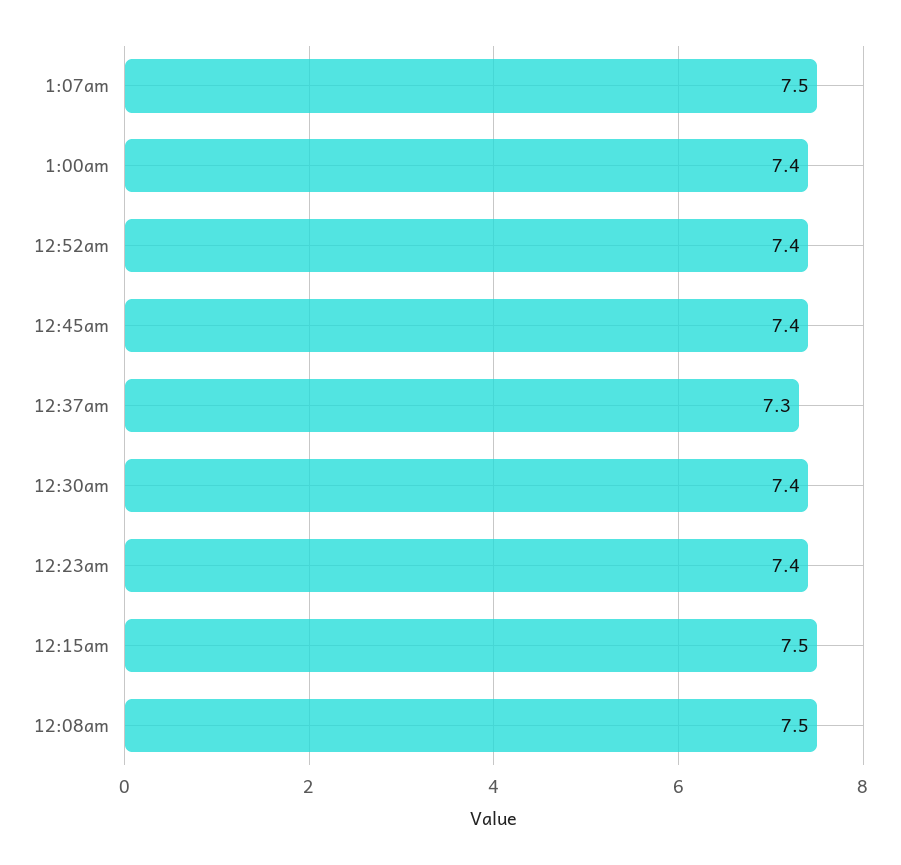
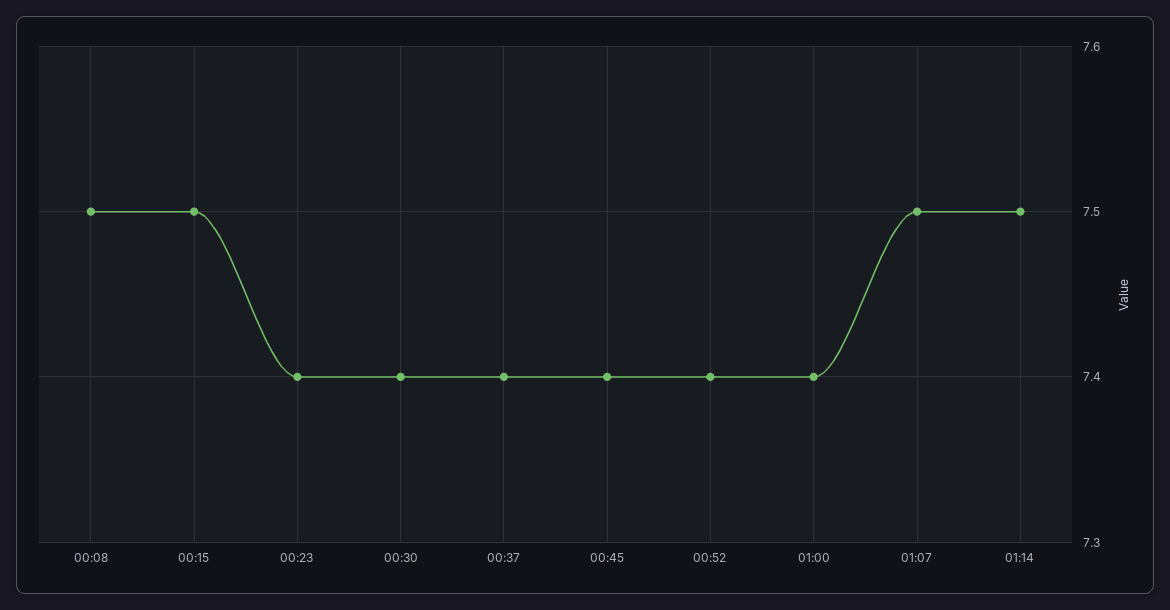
12:37am: 7.3 -> 7.4
01:14: none -> 7.5

